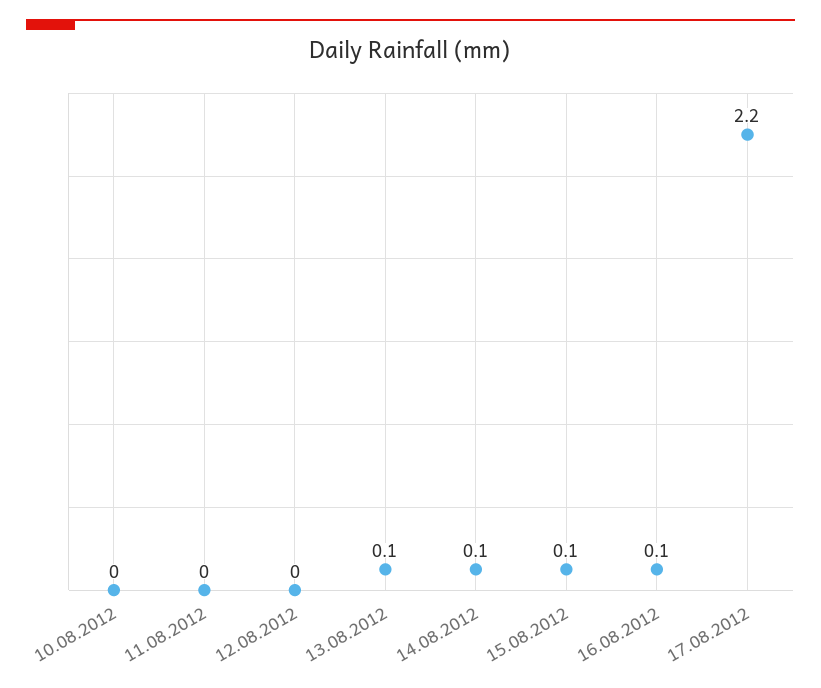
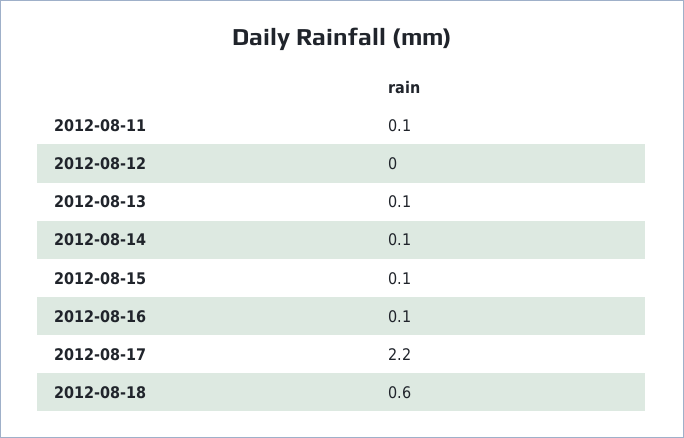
10.08.2012: 0 -> none
11.08.2012: 0 -> 0.1
2012-08-18: none -> 0.6

